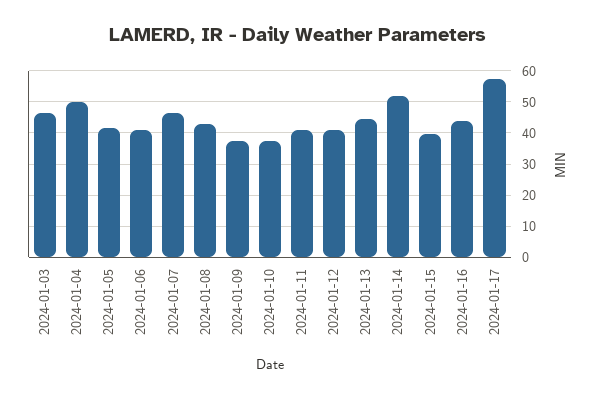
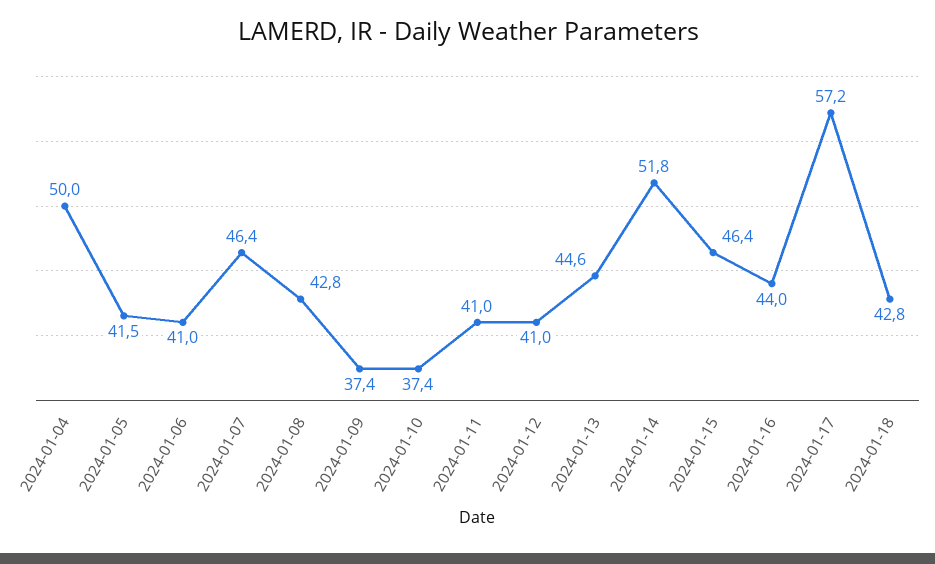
2024-01-03: 46 -> none
2024-01-15: 40 -> 46.4
2024-01-18: none -> 42.8

